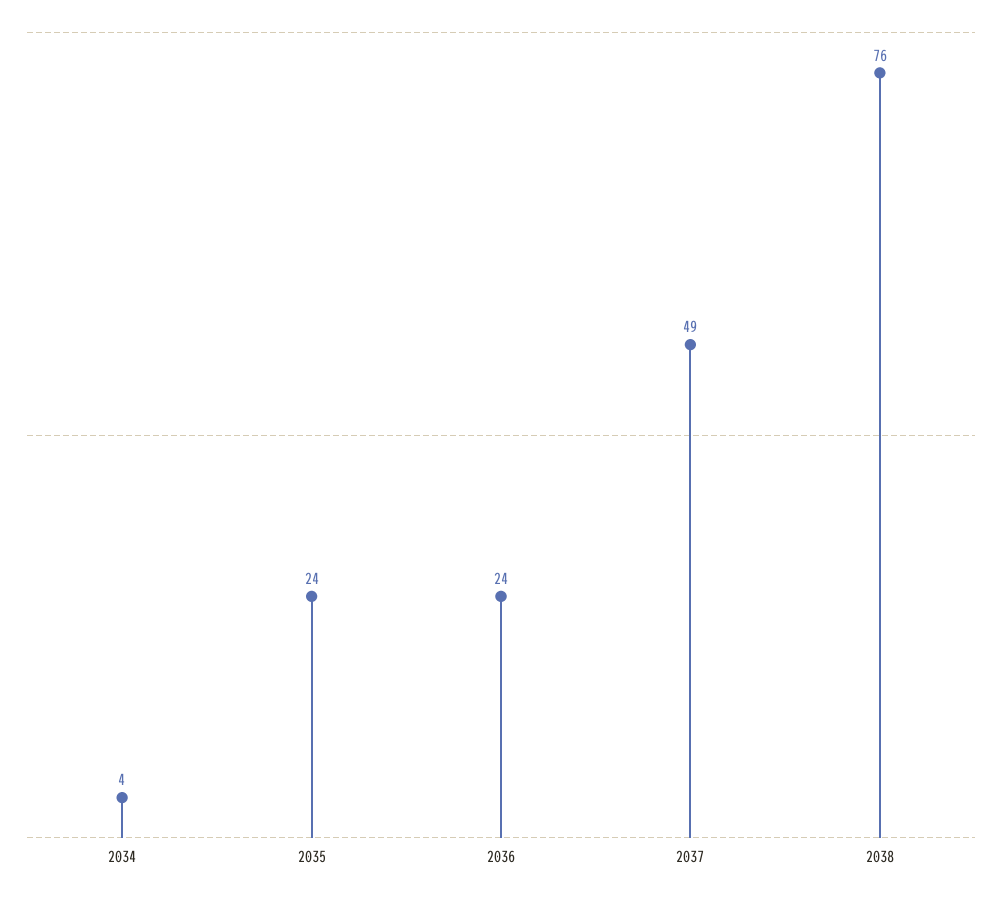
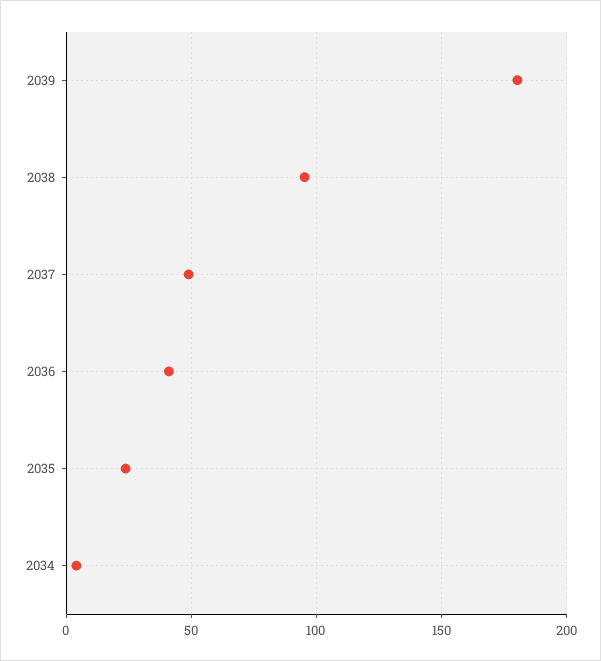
2036: 24 -> 40
2038: 76 -> 95
2039: none -> 180

